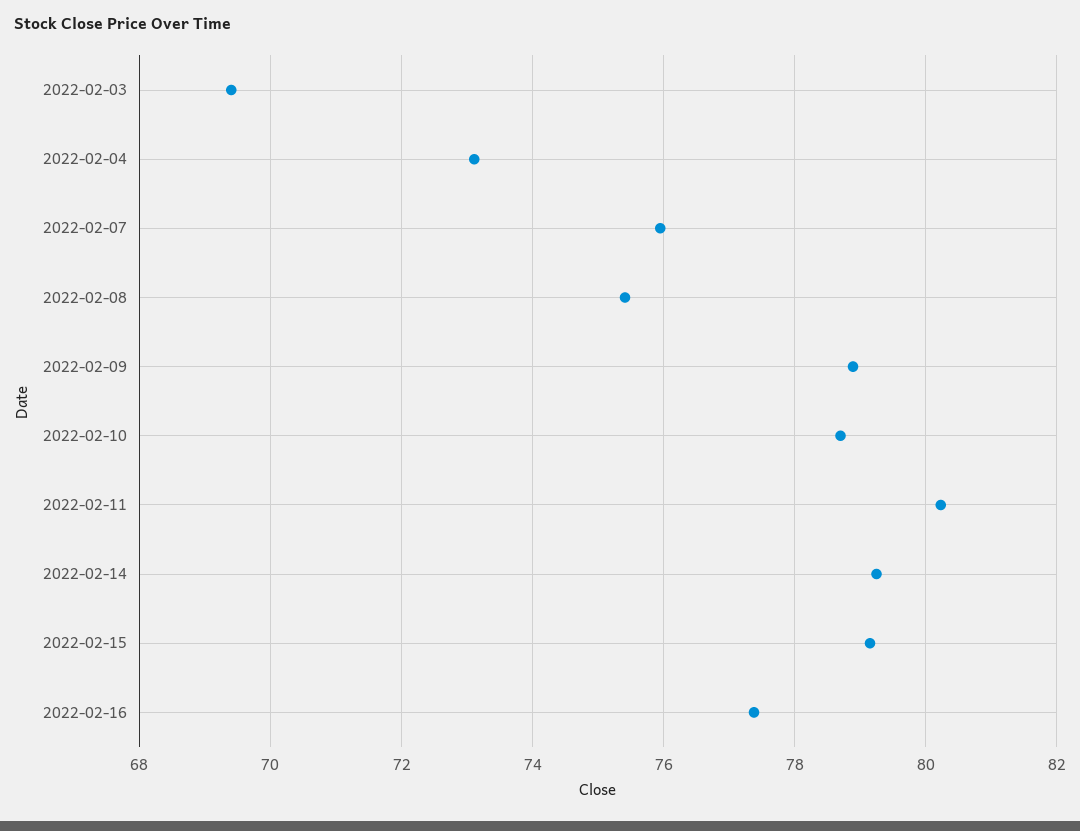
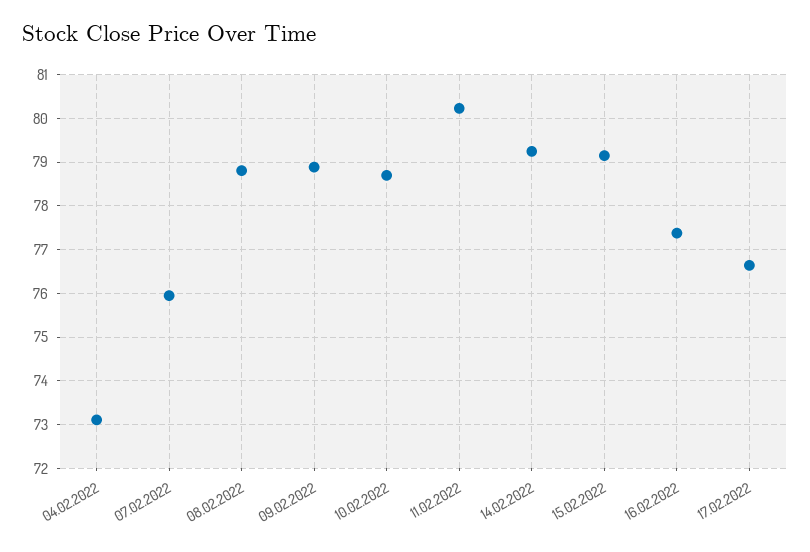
2022-02-03: 69.4 -> none
2022-02-08: 75.4 -> 78.8
17.02.2022: none -> 76.6

